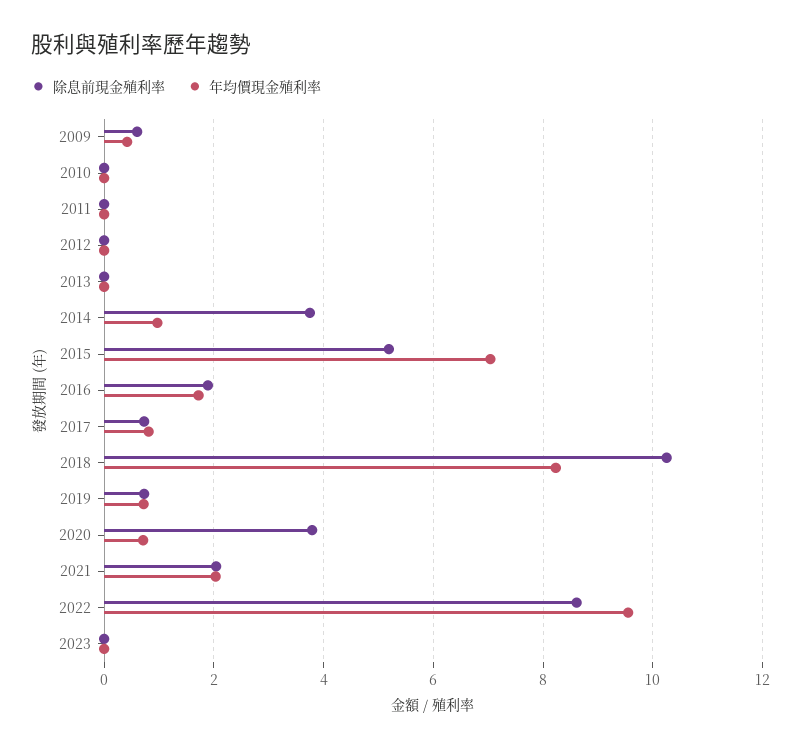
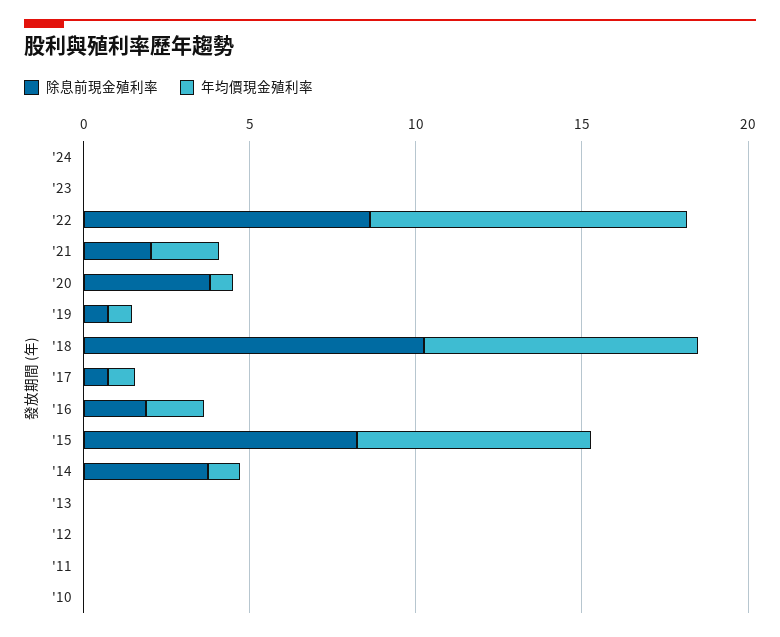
除息前現金殖利率, 2009: 0.6 -> none
年均價現金殖利率, 2009: 0.4 -> none
除息前現金殖利率, 2015: 5.2 -> 8
除息前現金殖利率, '24: none -> 0
年均價現金殖利率, '24: none -> 0

